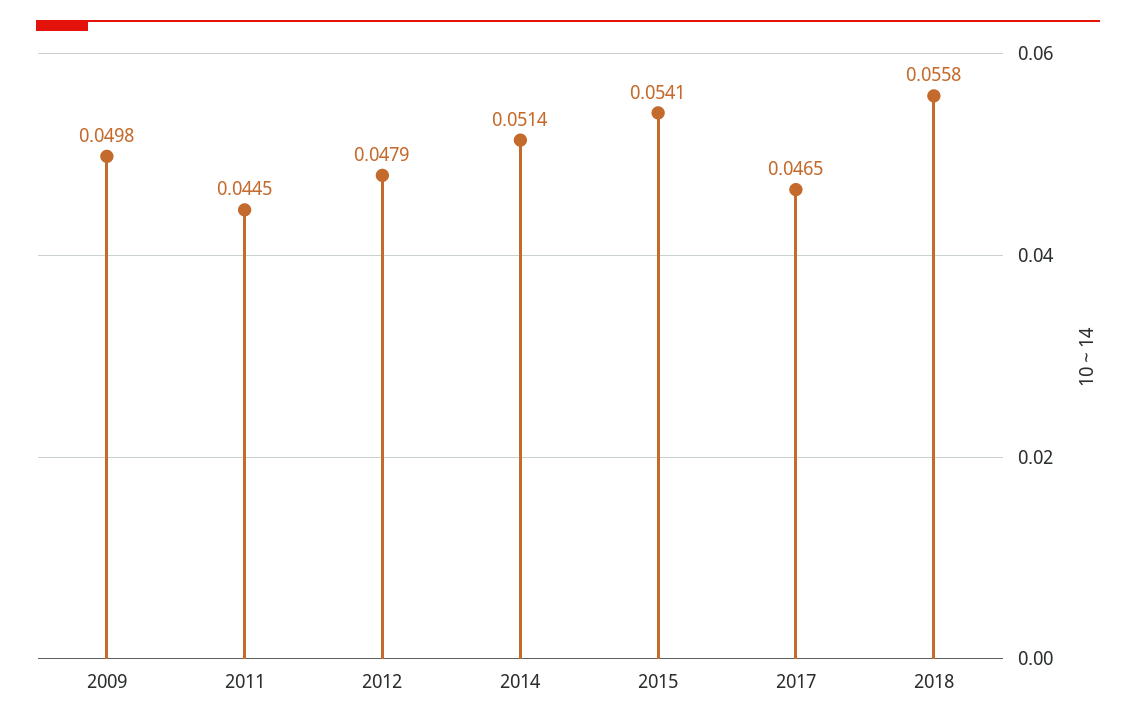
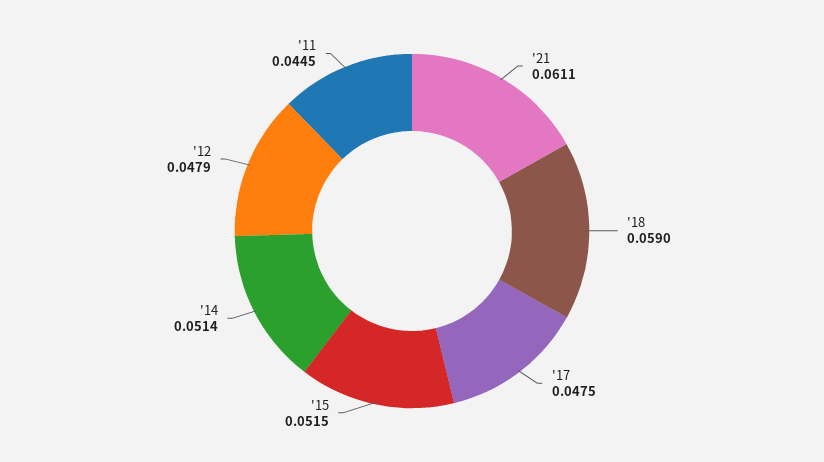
2009: 0.0498 -> none
2015: 0.0541 -> 0.0515
2017: 0.0465 -> 0.0475
2018: 0.0558 -> 0.059
'21: none -> 0.0611

